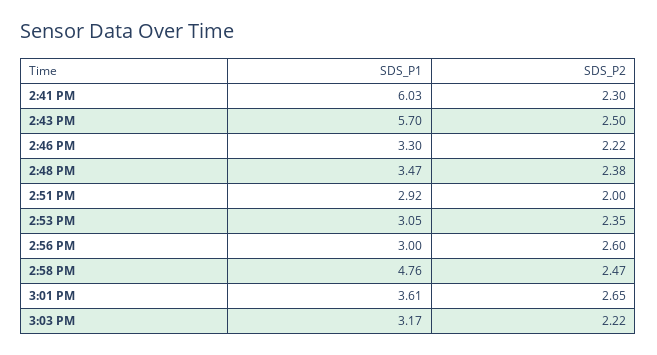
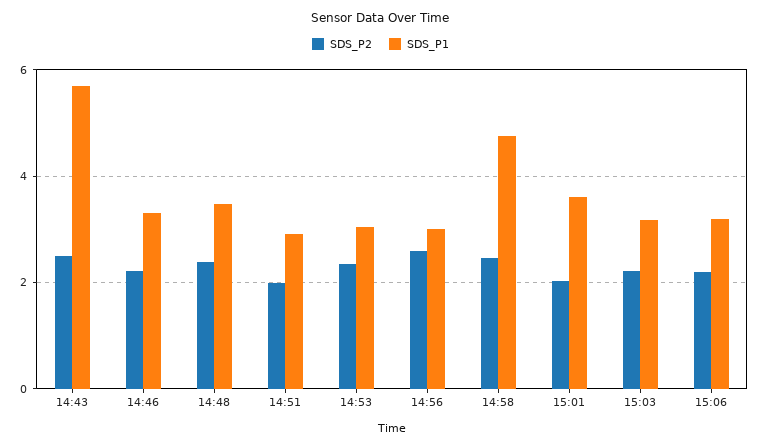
SDS_P1, 2:41 PM: 6.03 -> none
SDS_P2, 2:41 PM: 2.3 -> none
SDS_P2, 3:01 PM: 2.65 -> 2
SDS_P2, 15:06: none -> 2.2
SDS_P1, 15:06: none -> 3.2

